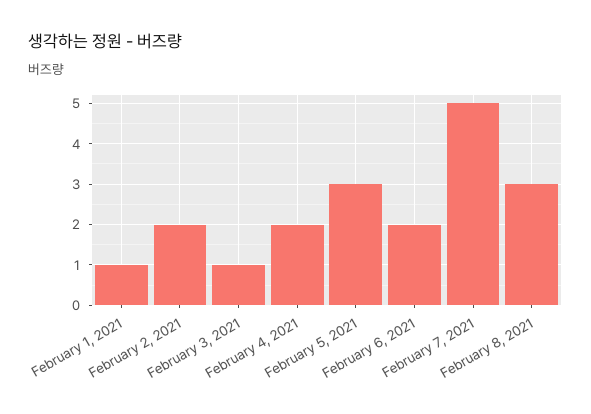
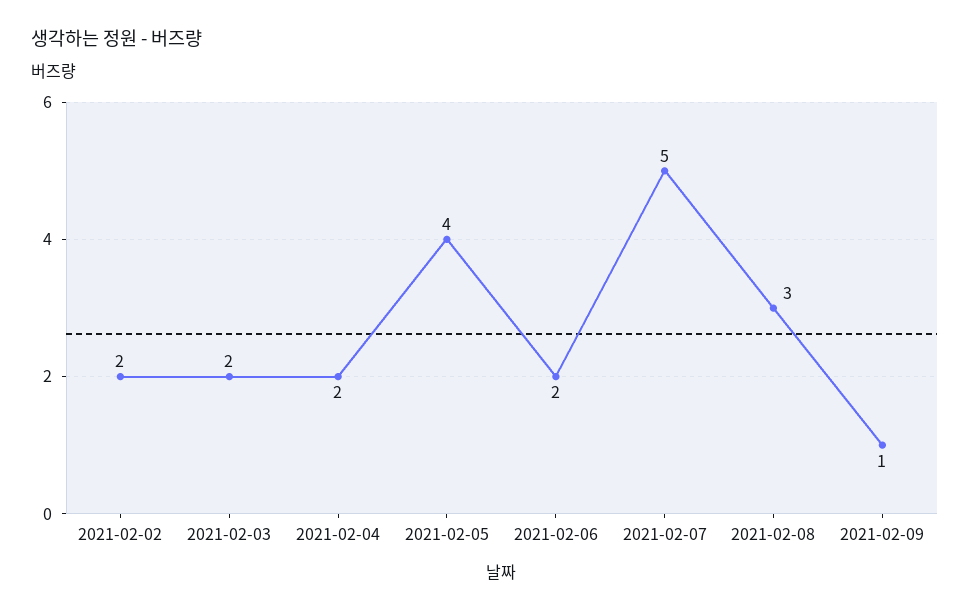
February 1, 2021: 1 -> none
February 3, 2021: 1 -> 2
February 5, 2021: 3 -> 4
2021-02-09: none -> 1

